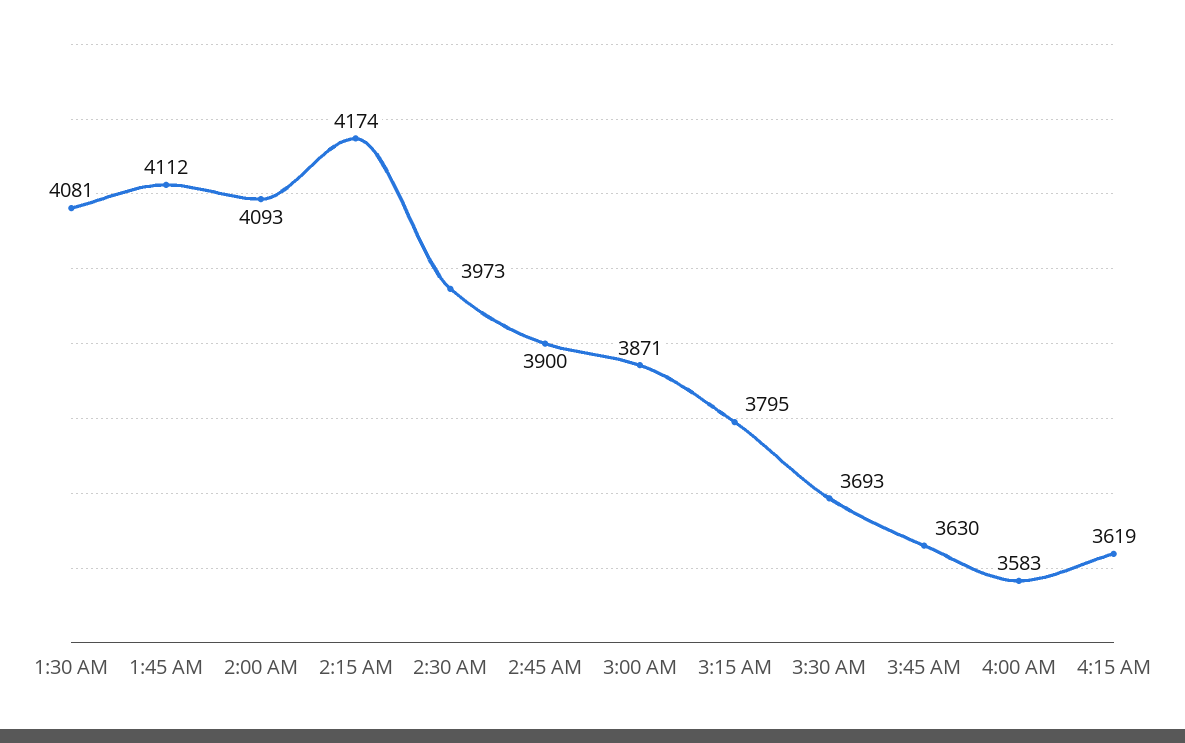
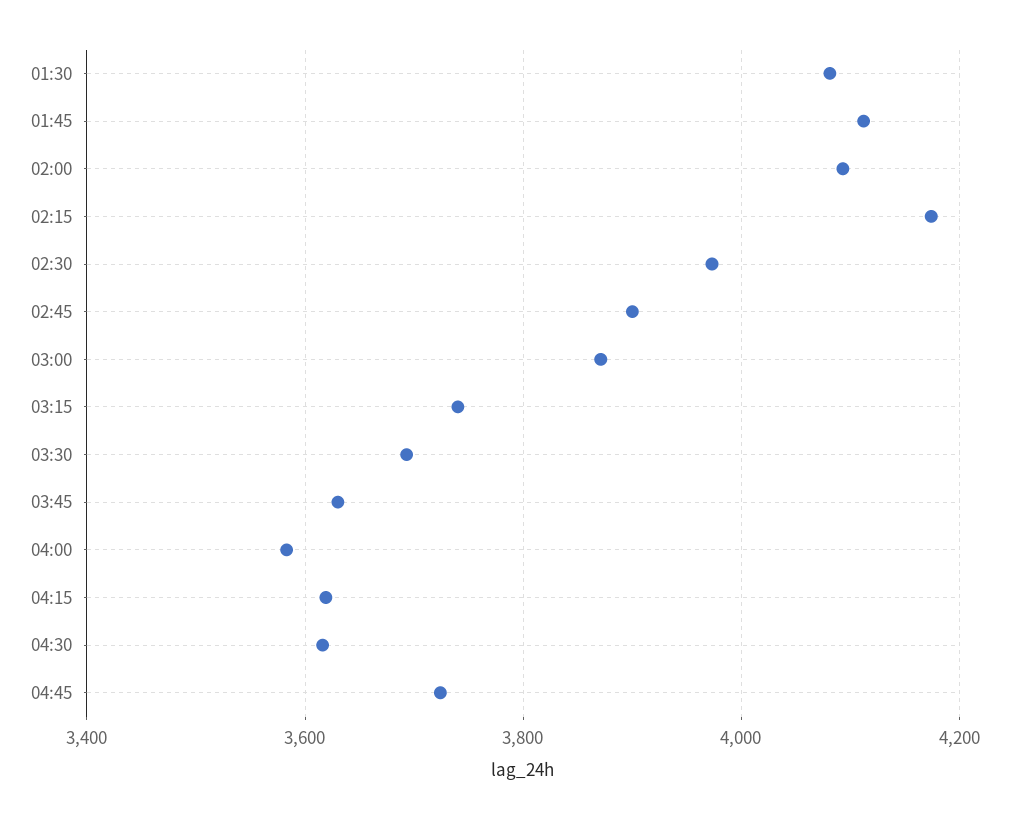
3:15 AM: 3795 -> 3740
04:30: none -> 3620
04:45: none -> 3720

